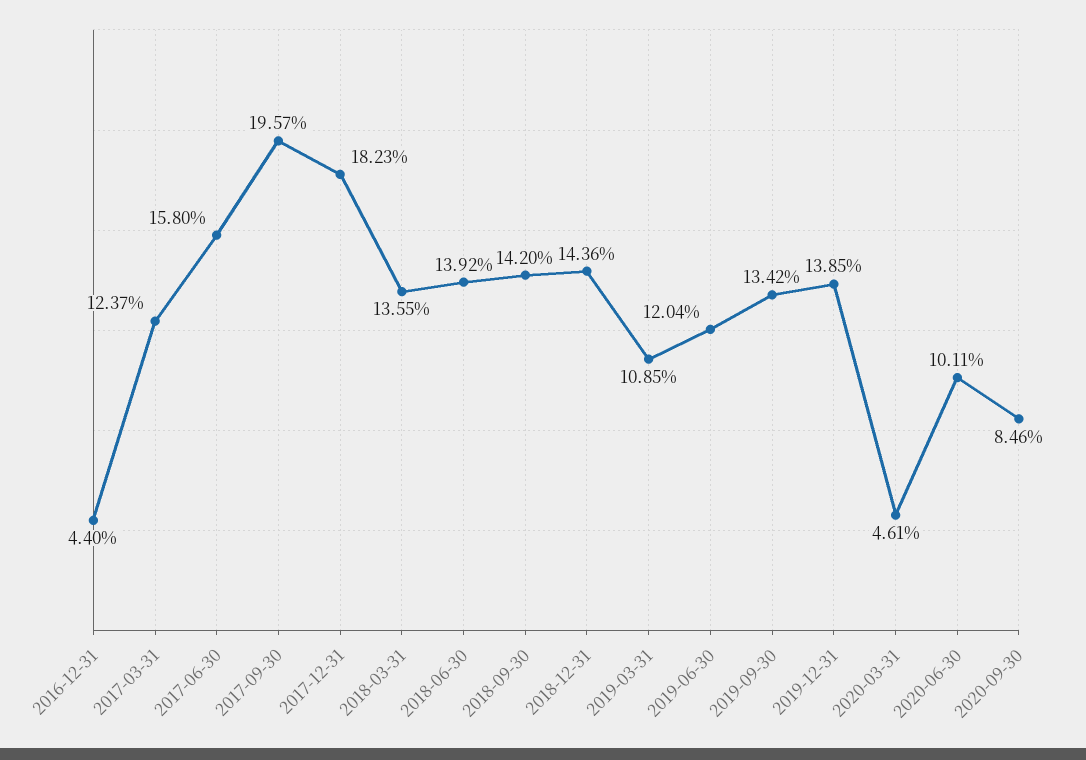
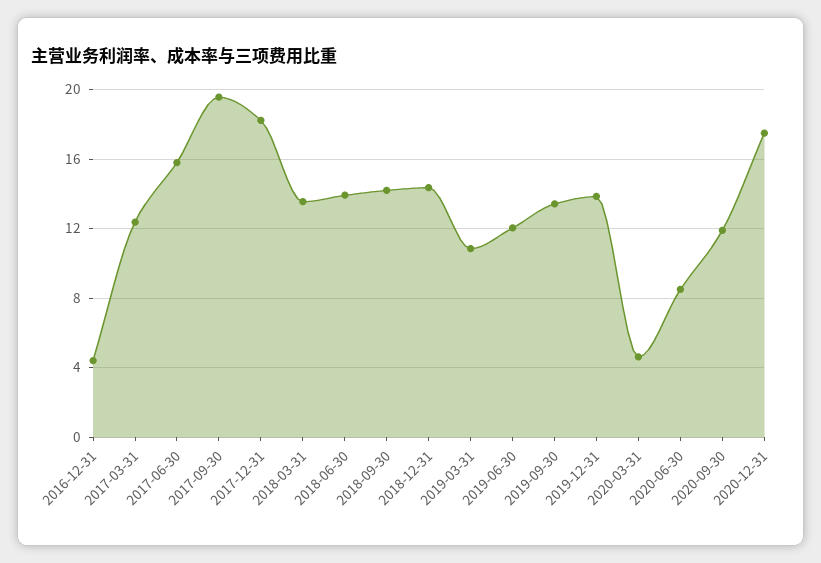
2020-06-30: 10.11 -> 8.5
2020-09-30: 8.46 -> 12
2020-12-31: none -> 17.5

